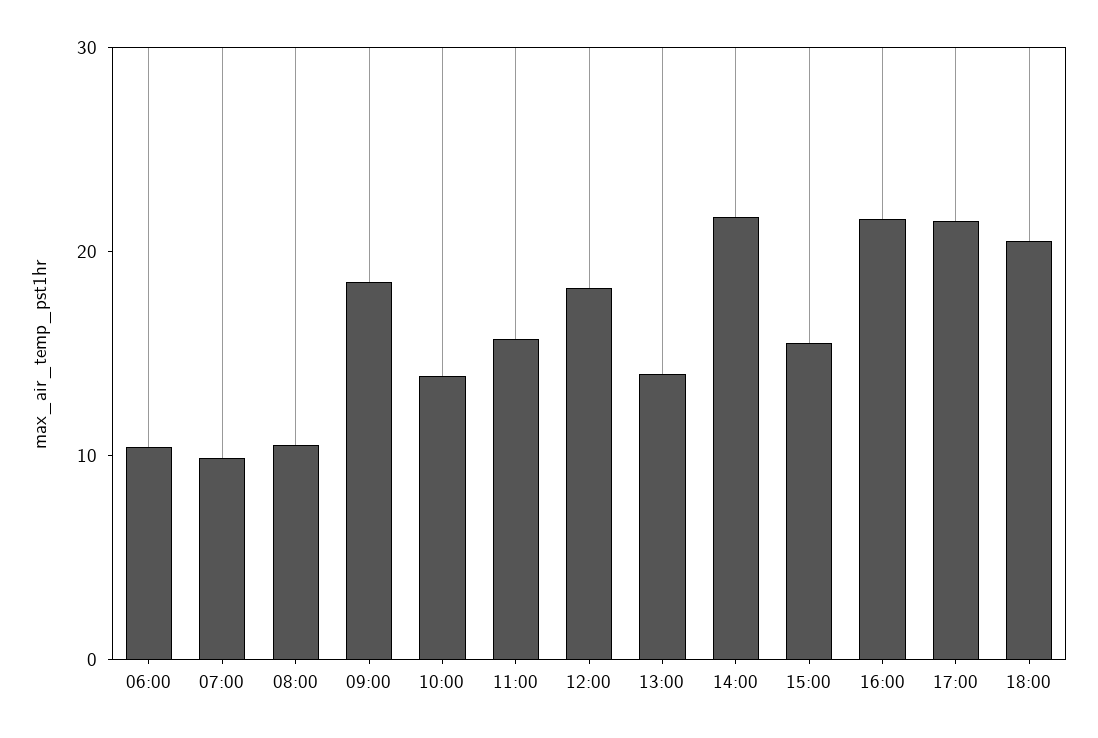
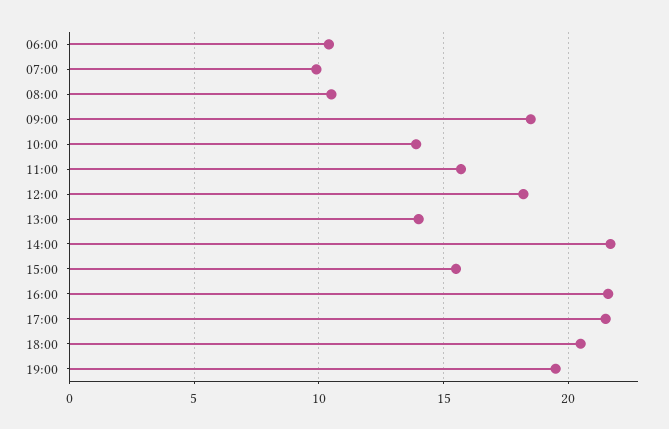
19:00: none -> 19.5

